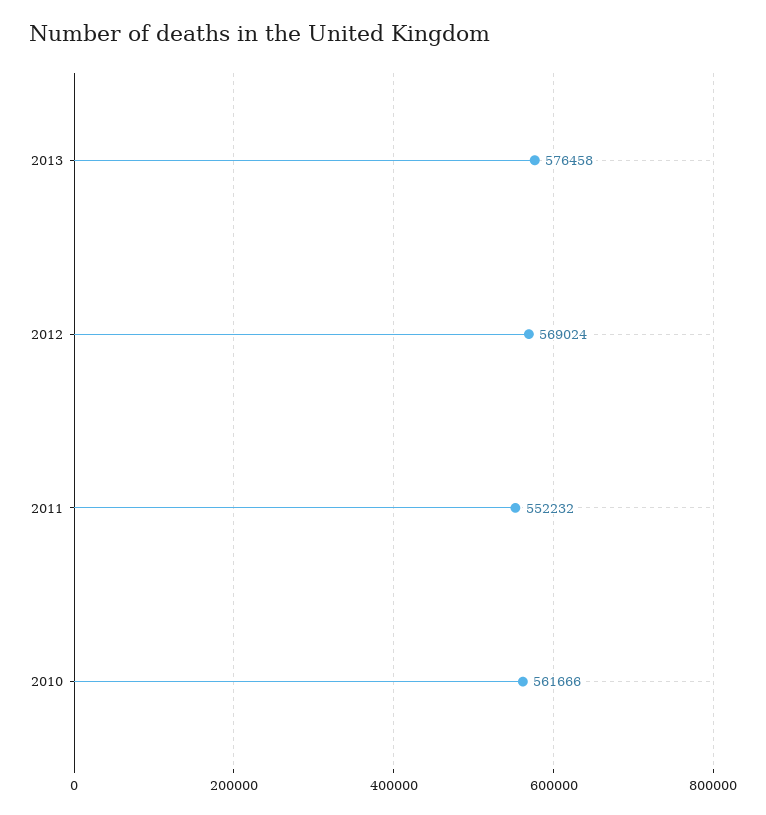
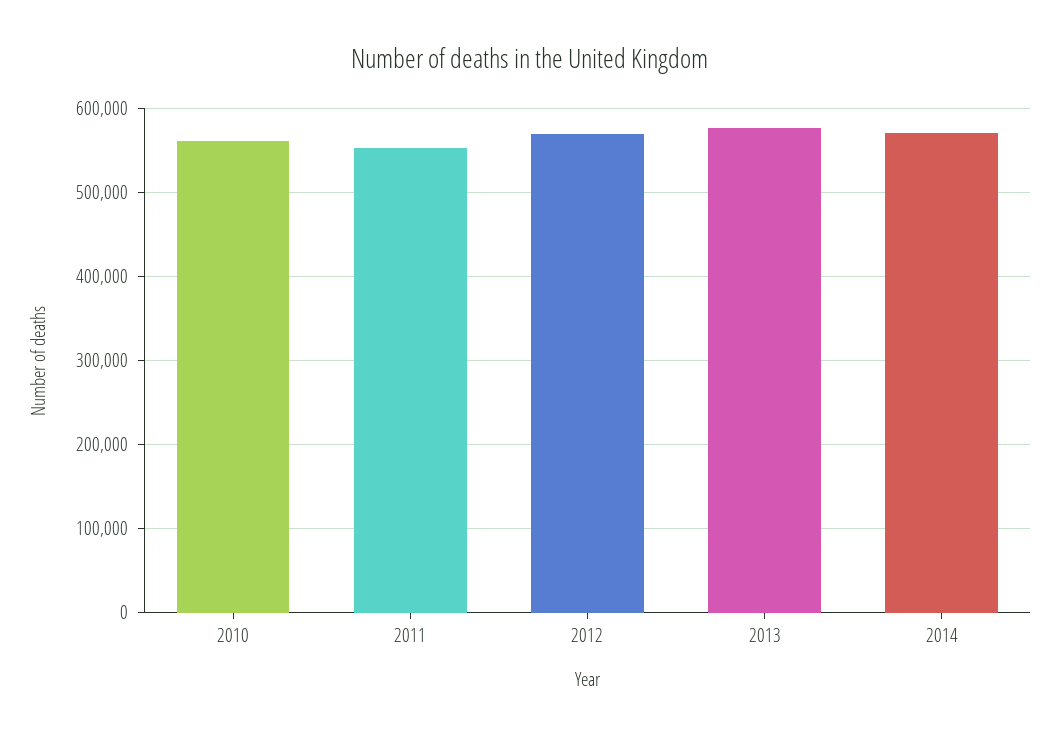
2014: none -> 570000

